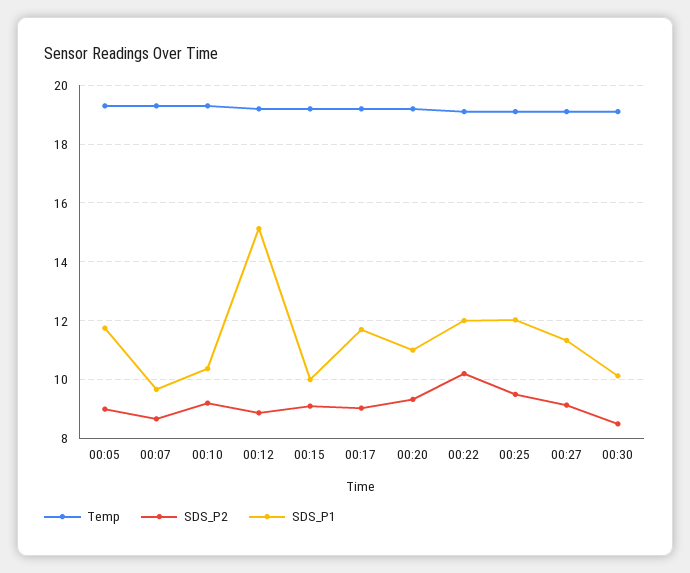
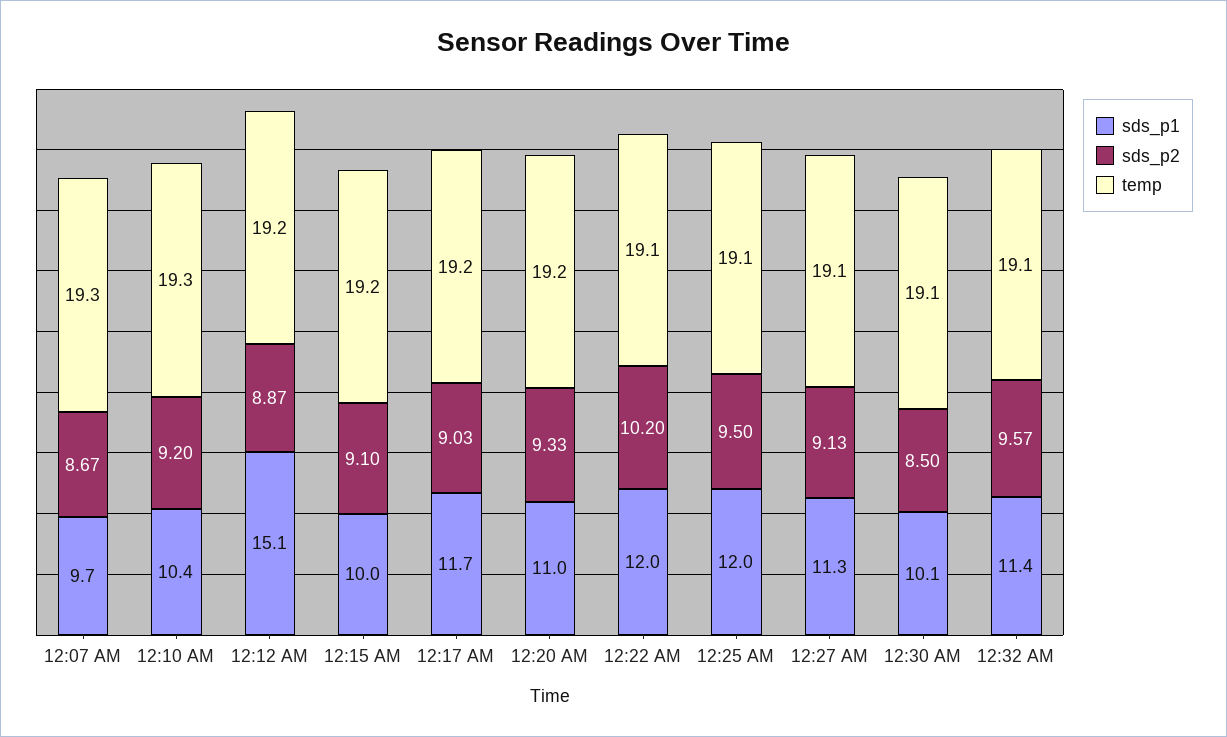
Temp, 00:05: 19.25 -> none
SDS_P2, 00:05: 9 -> none
SDS_P1, 00:05: 11.75 -> none
SDS_P1, 12:32 AM: none -> 11.4
SDS_P2, 12:32 AM: none -> 9.57
Temp, 12:32 AM: none -> 19.1

